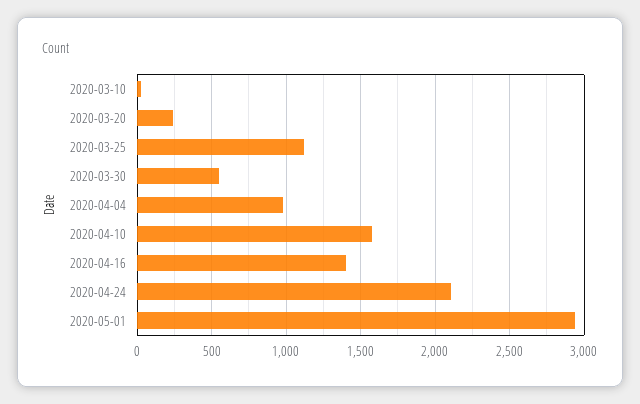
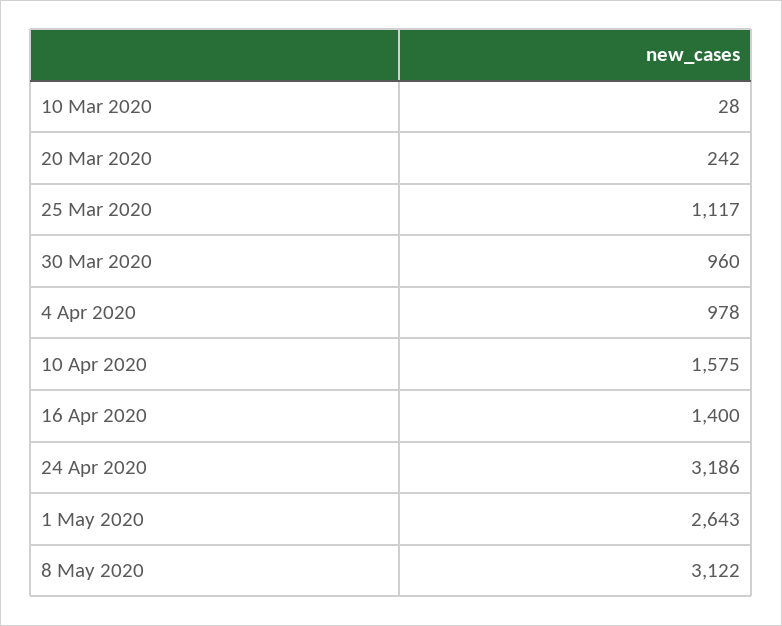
2020-03-30: 550 -> 960
2020-04-24: 2100 -> 3186
2020-05-01: 2950 -> 2643
8 May 2020: none -> 3122

